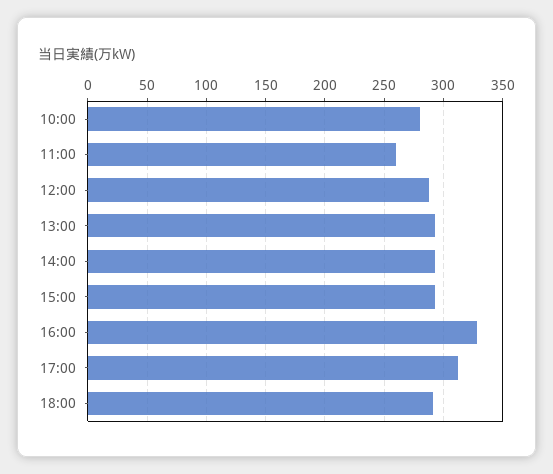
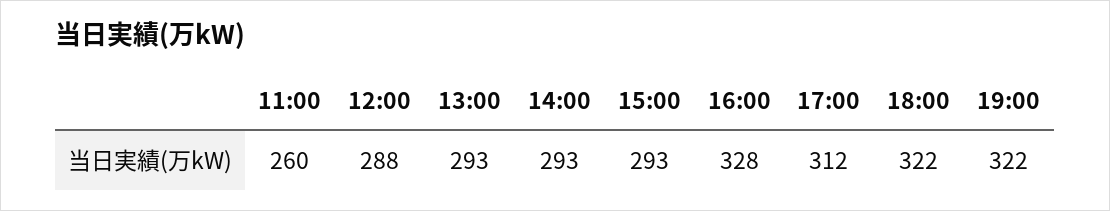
10:00: 280 -> none
18:00: 290 -> 322
19:00: none -> 322

